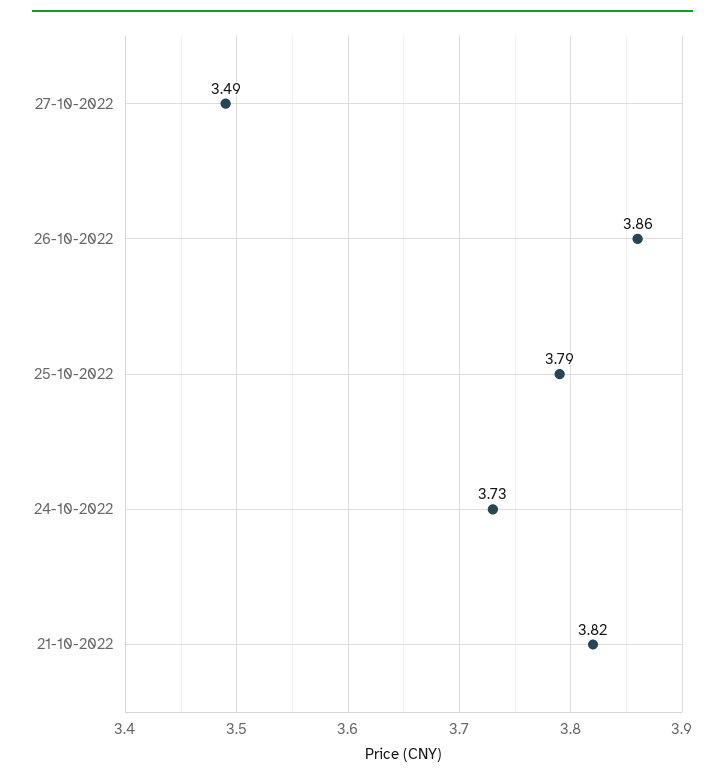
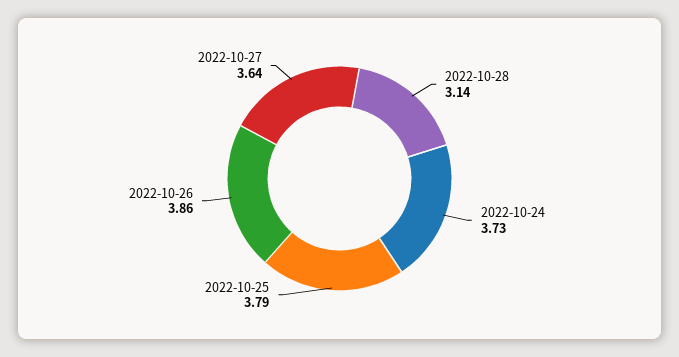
27-10-2022: 3.49 -> 3.64
21-10-2022: 3.82 -> none
2022-10-28: none -> 3.14

